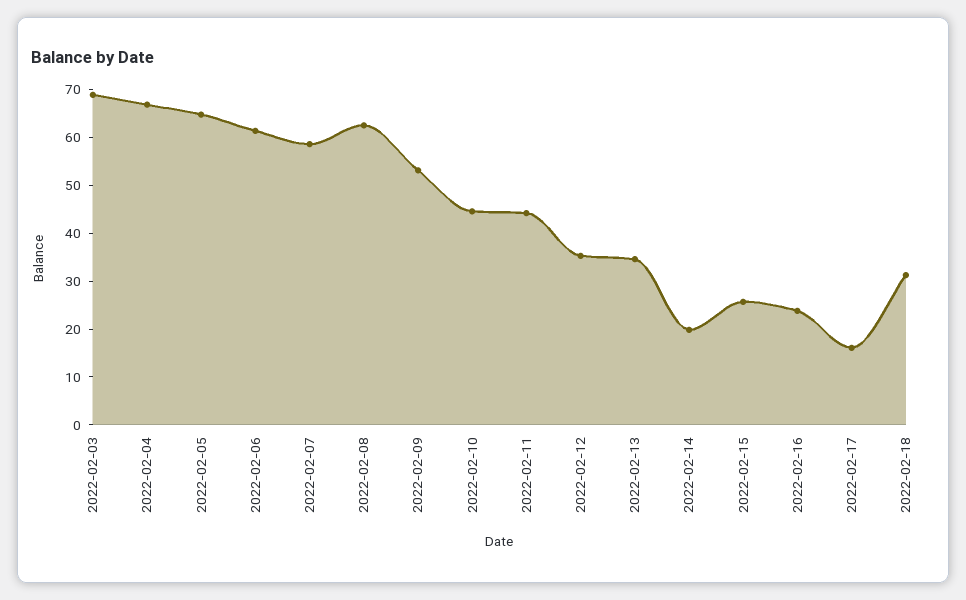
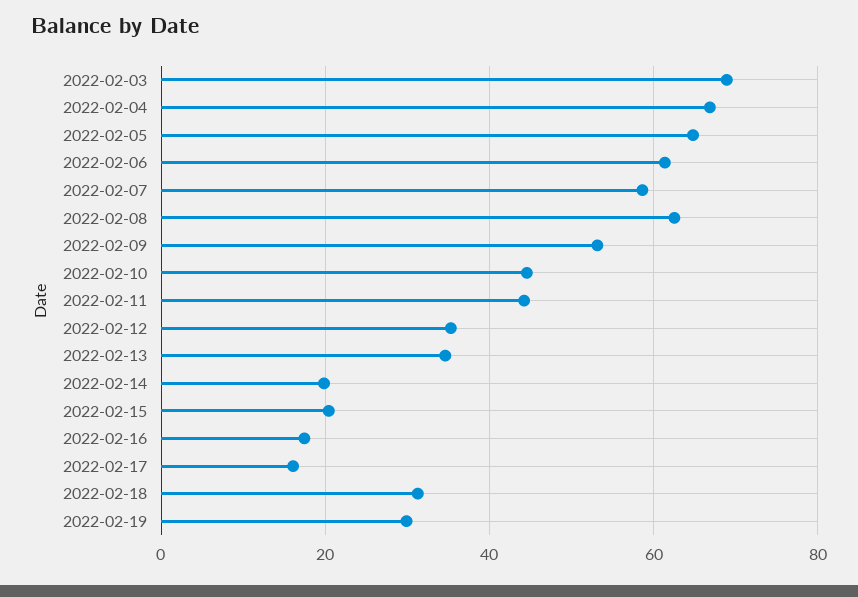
2022-02-15: 26 -> 20
2022-02-16: 24 -> 18
2022-02-19: none -> 30

